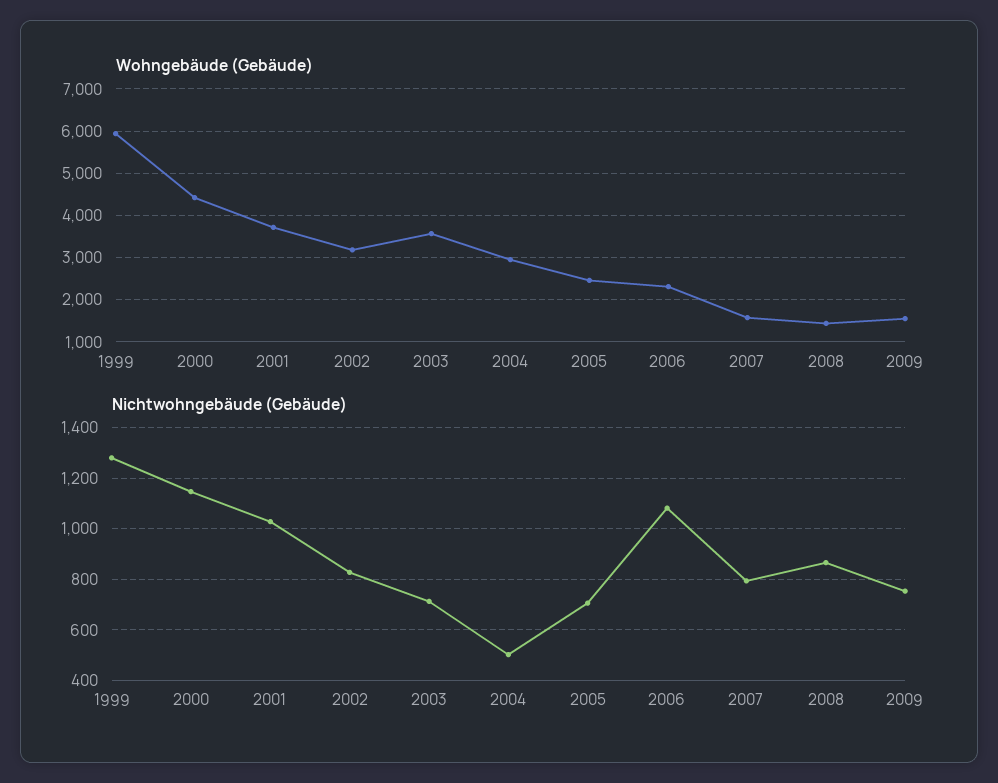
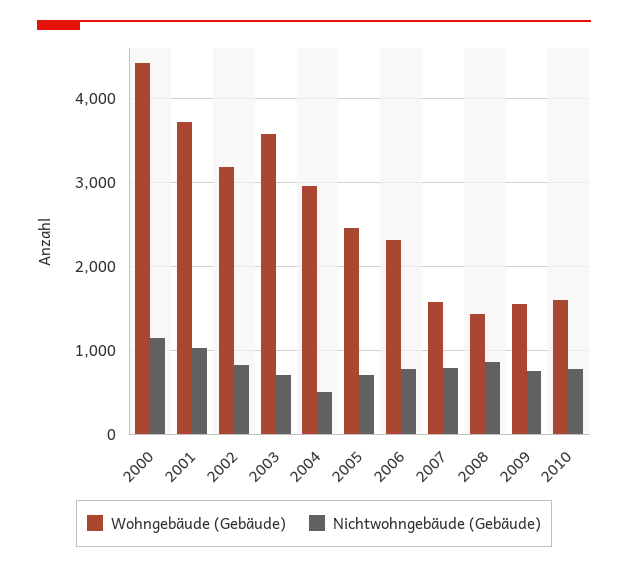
Wohngebäude (Gebäude), 1999: 6000 -> none
Nichtwohngebäude (Gebäude), 1999: 1275 -> none
Nichtwohngebäude (Gebäude), 2006: 1075 -> 800
Wohngebäude (Gebäude), 2010: none -> 1600
Nichtwohngebäude (Gebäude), 2010: none -> 800

